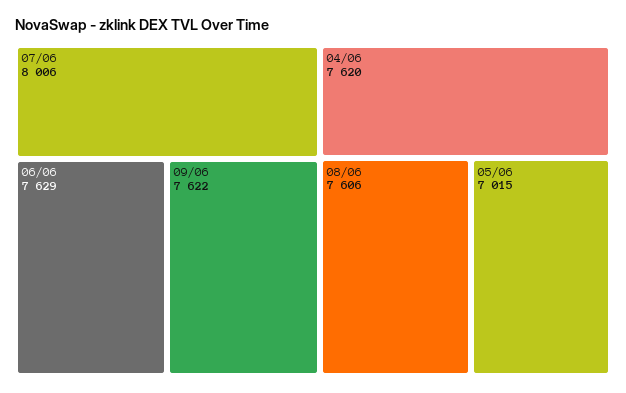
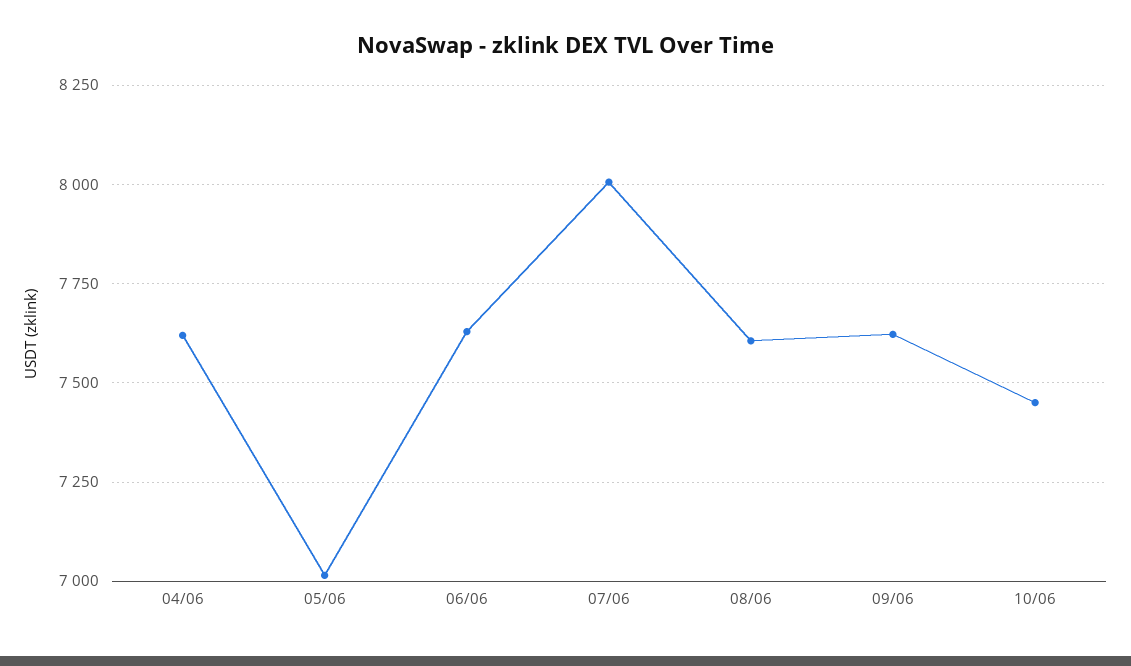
10/06: none -> 7450

